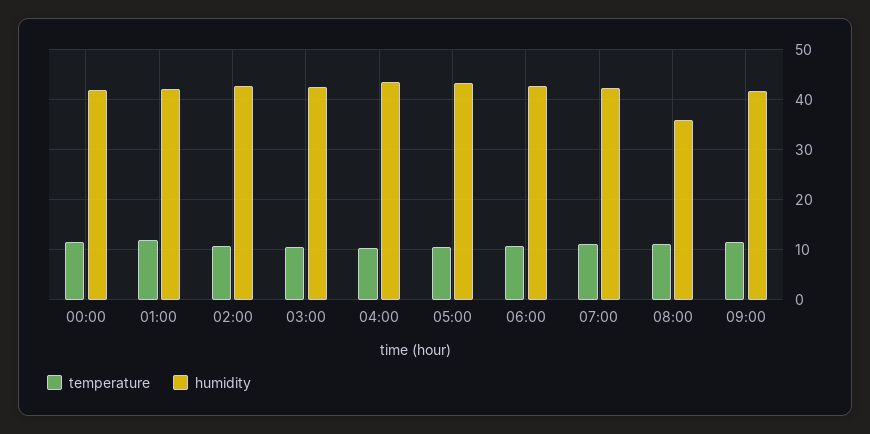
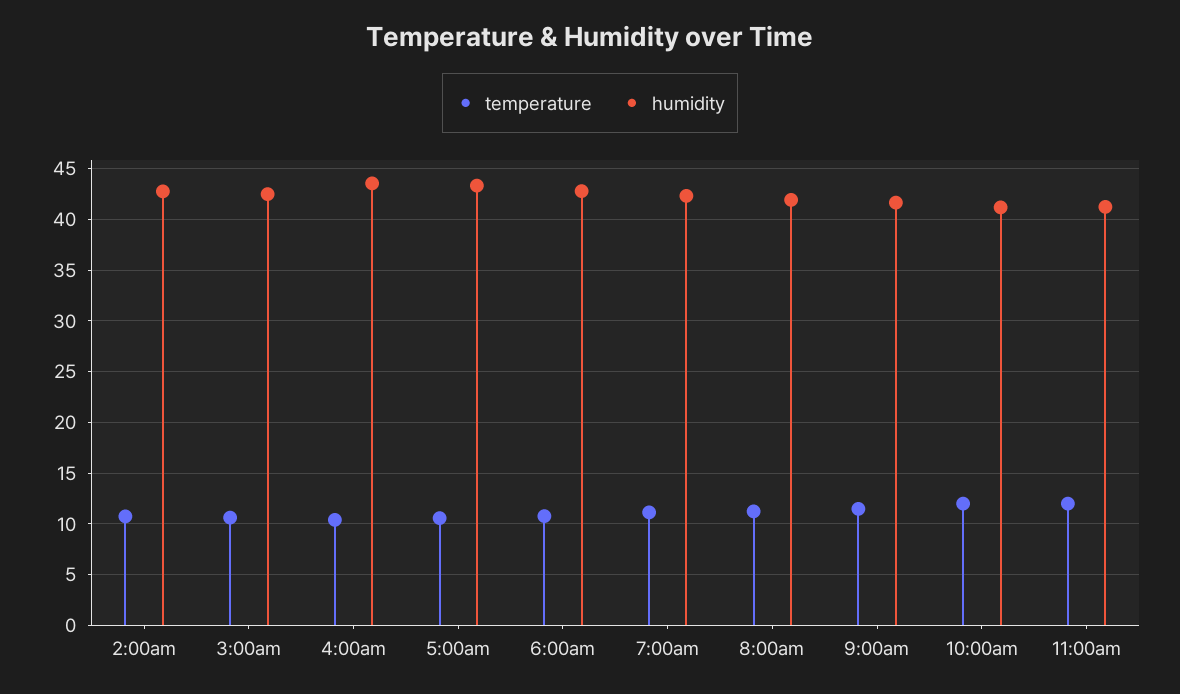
temperature, 00:00: 12 -> none
humidity, 00:00: 42 -> none
temperature, 01:00: 12 -> none
humidity, 01:00: 42 -> none
humidity, 08:00: 36 -> 42
temperature, 10:00am: none -> 12
humidity, 10:00am: none -> 41
temperature, 11:00am: none -> 12
humidity, 11:00am: none -> 41

